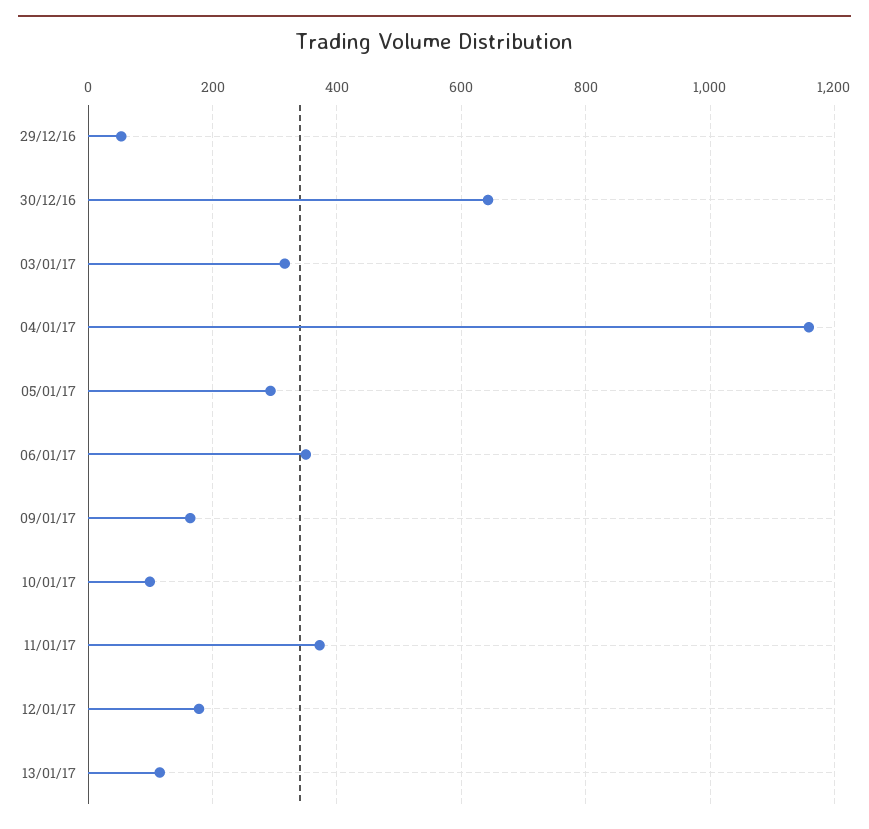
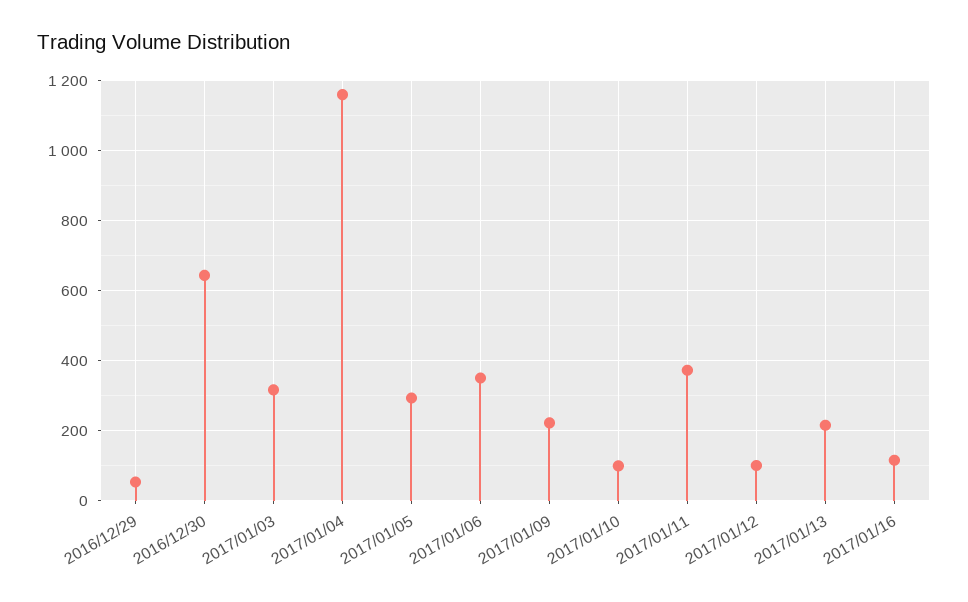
09/01/17: 160 -> 220
12/01/17: 180 -> 100
13/01/17: 120 -> 220
2017/01/16: none -> 120

